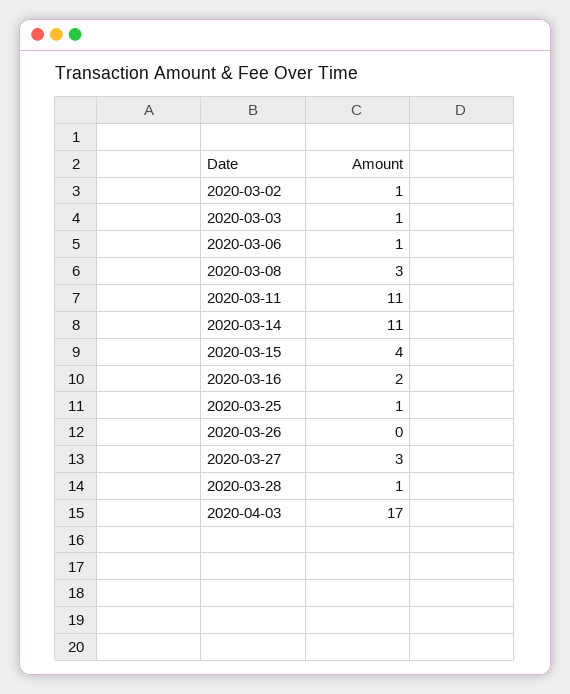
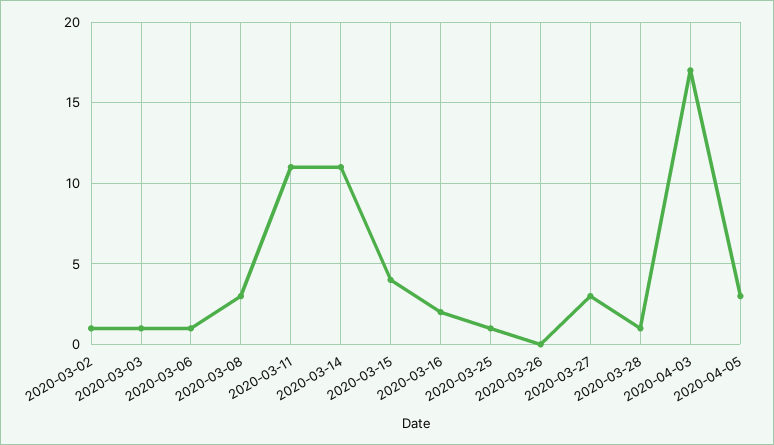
2020-04-05: none -> 3

